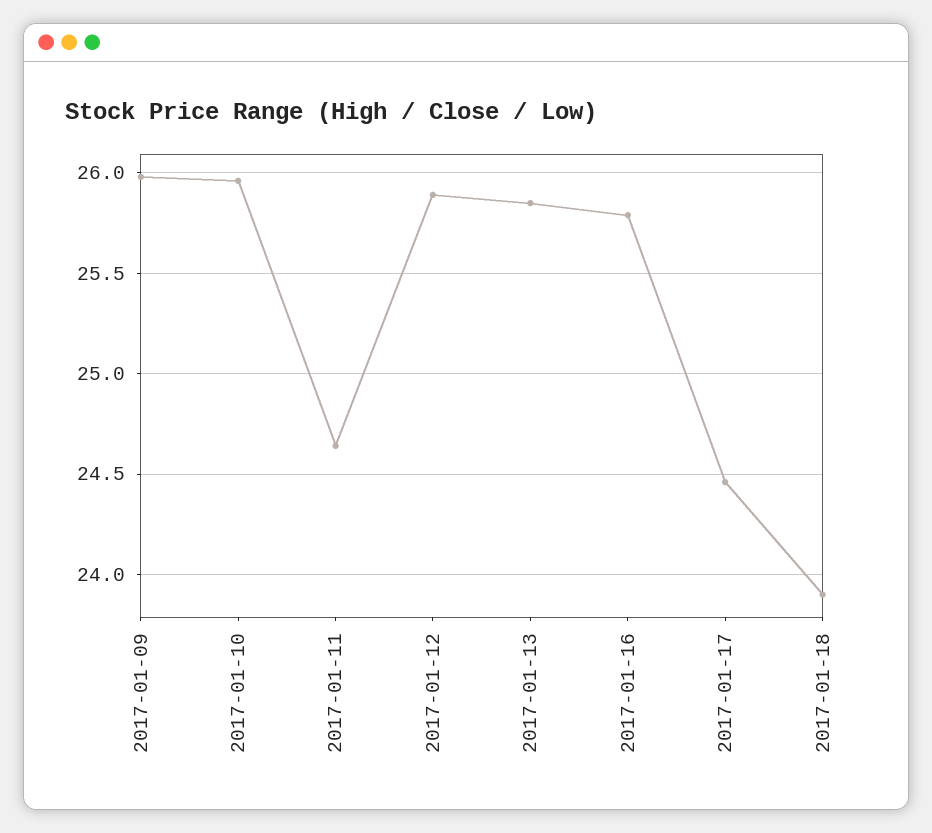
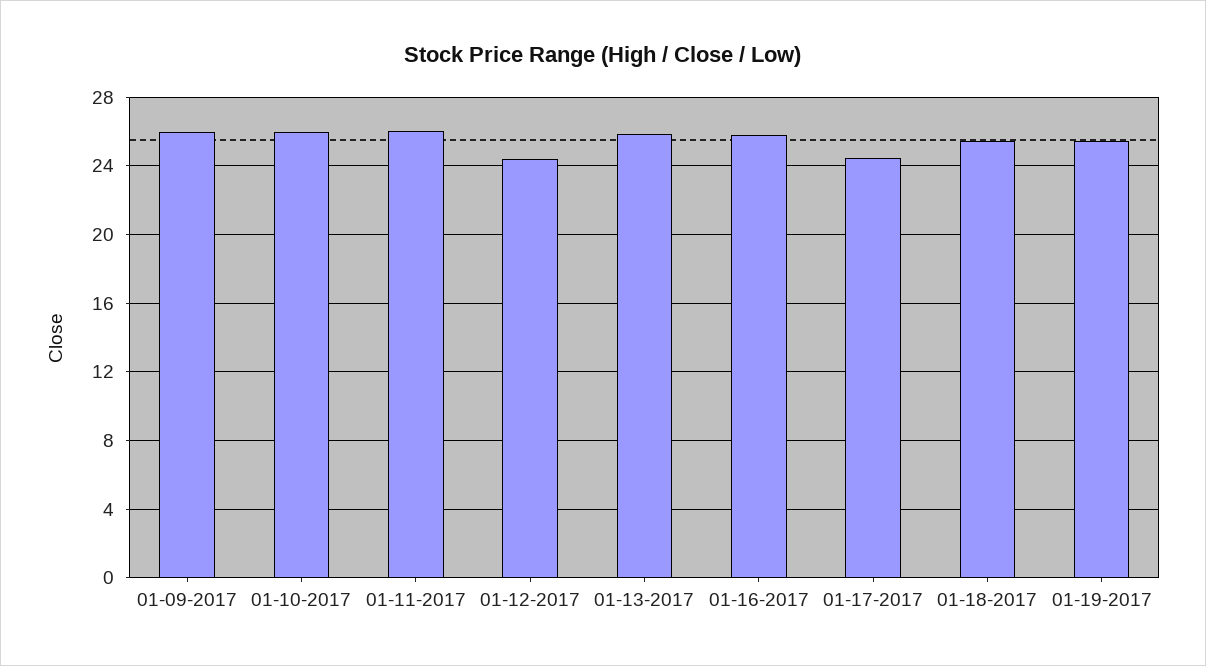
2017-01-11: 24.65 -> 26
2017-01-12: 25.9 -> 24.5
2017-01-18: 23.9 -> 25.5
01-19-2017: none -> 25.5

